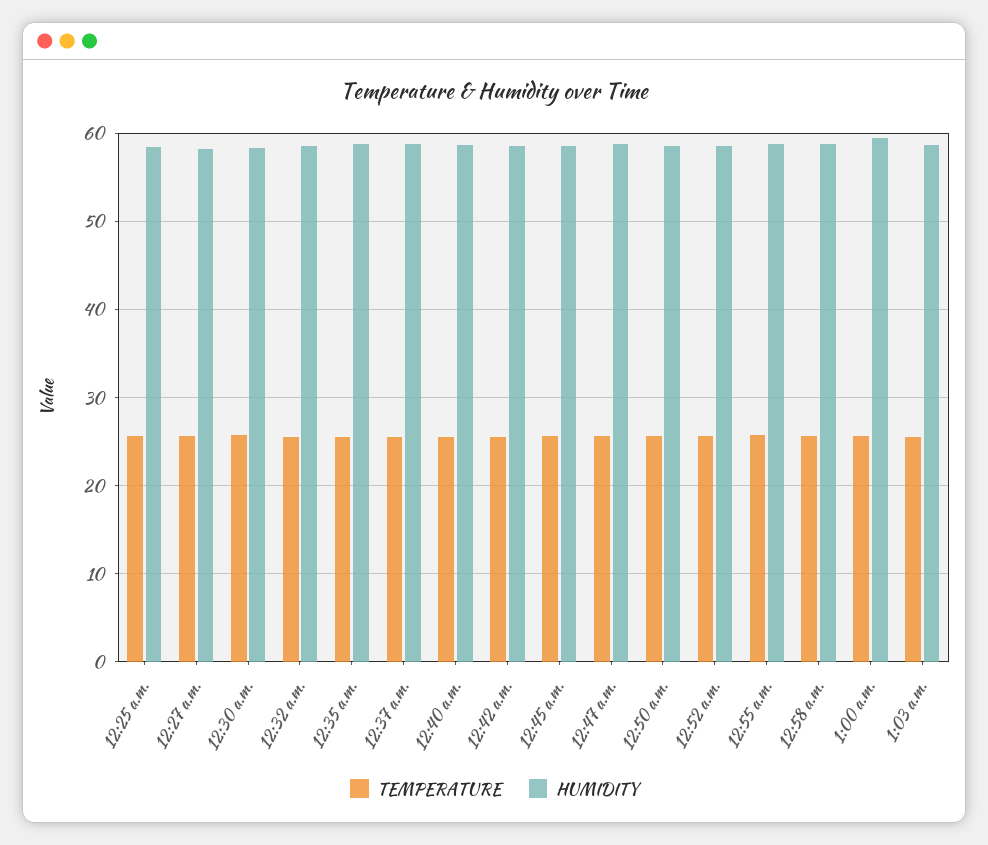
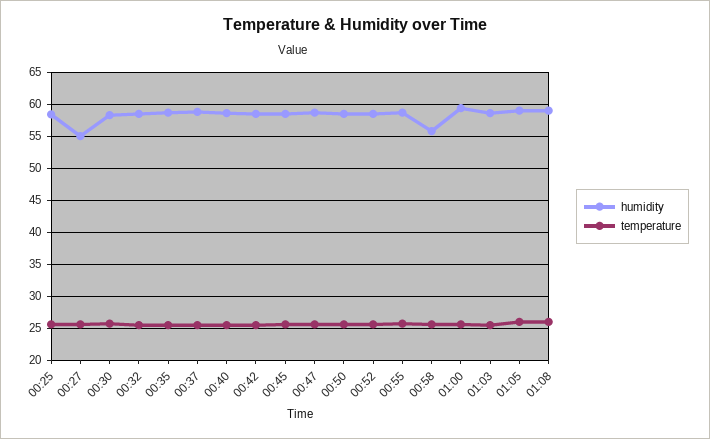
HUMIDITY, 12:27 a.m.: 58 -> 55
HUMIDITY, 12:58 a.m.: 59 -> 56
HUMIDITY, 01:05: none -> 59
TEMPERATURE, 01:05: none -> 26
HUMIDITY, 01:08: none -> 59
TEMPERATURE, 01:08: none -> 26

